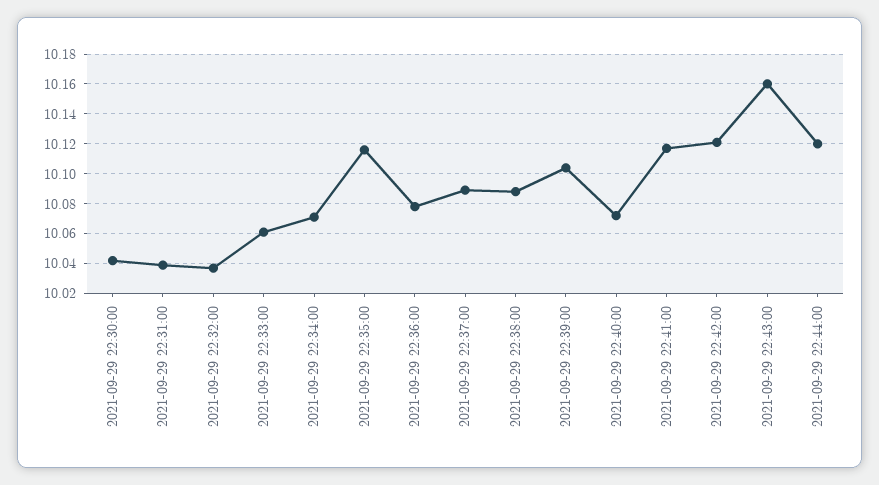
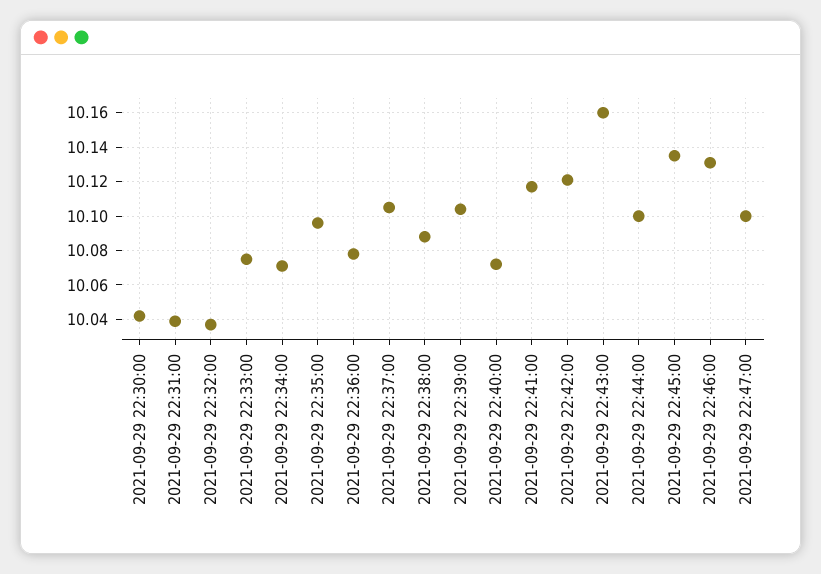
2021-09-29 22:33:00: 10.06 -> 10.075
2021-09-29 22:35:00: 10.115 -> 10.095
2021-09-29 22:37:00: 10.09 -> 10.105
2021-09-29 22:44:00: 10.12 -> 10.1
2021-09-29 22:45:00: none -> 10.135
2021-09-29 22:46:00: none -> 10.13
2021-09-29 22:47:00: none -> 10.1

